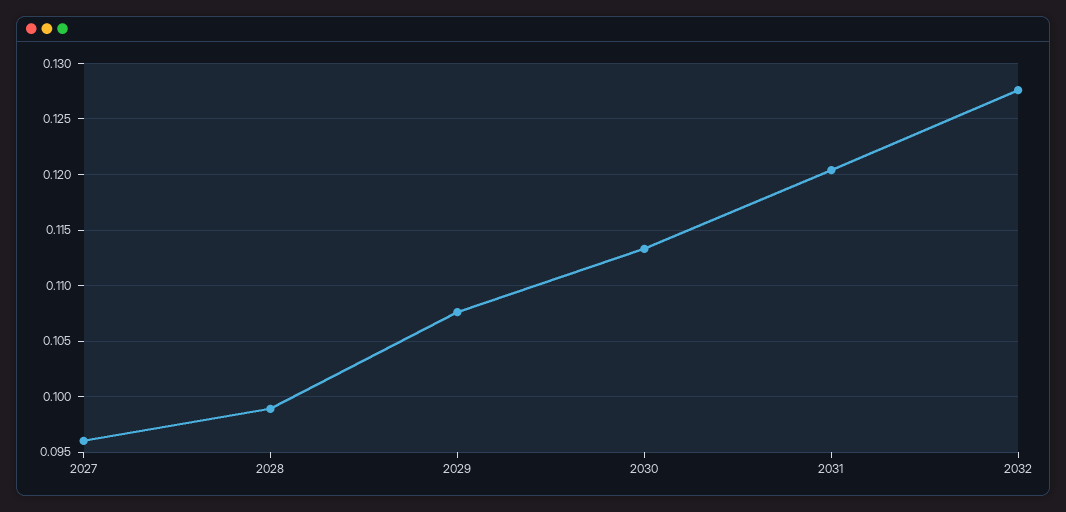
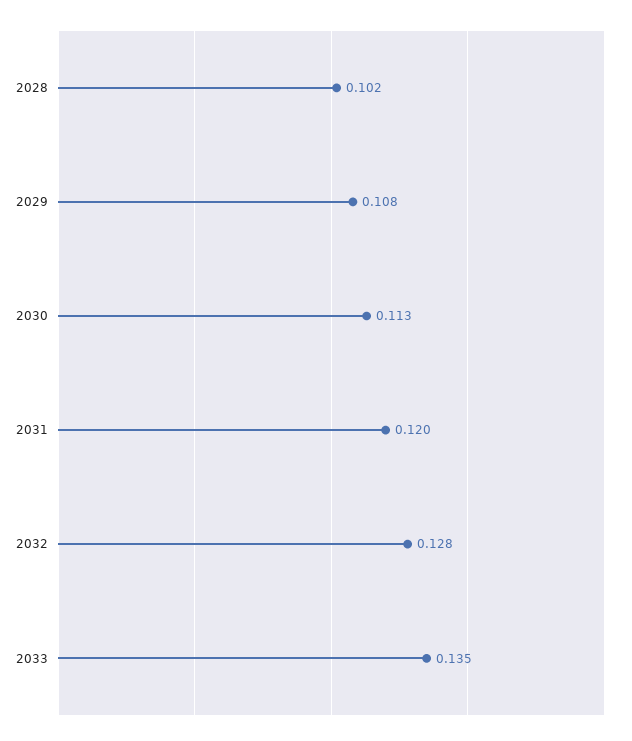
2027: 0.096 -> none
2028: 0.099 -> 0.102
2033: none -> 0.135

